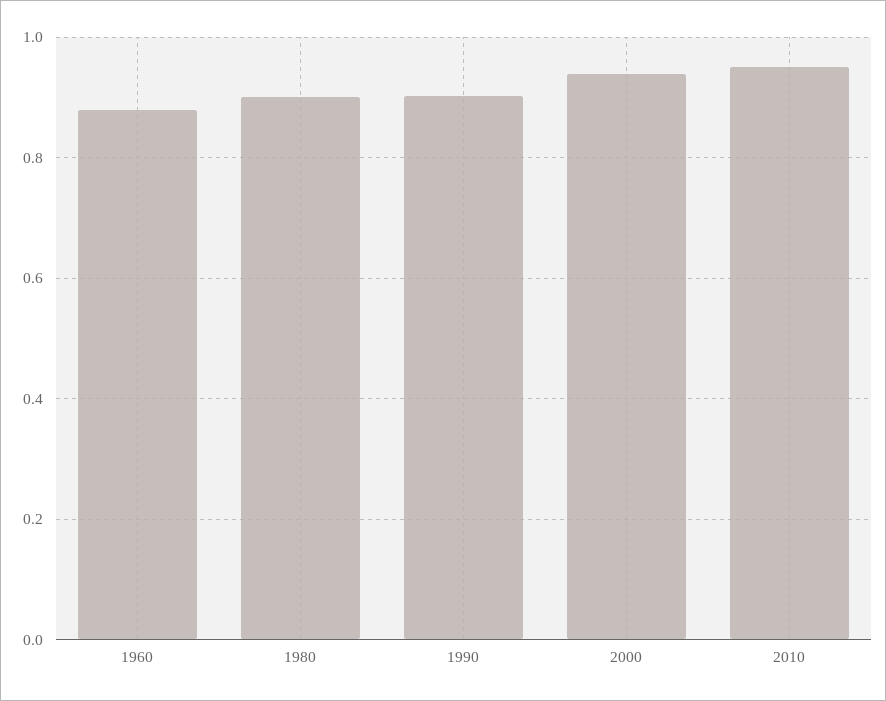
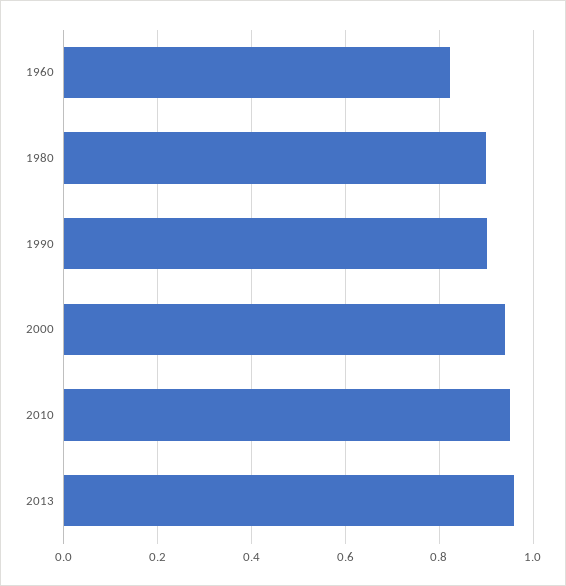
1960: 0.88 -> 0.82
2013: none -> 0.96

